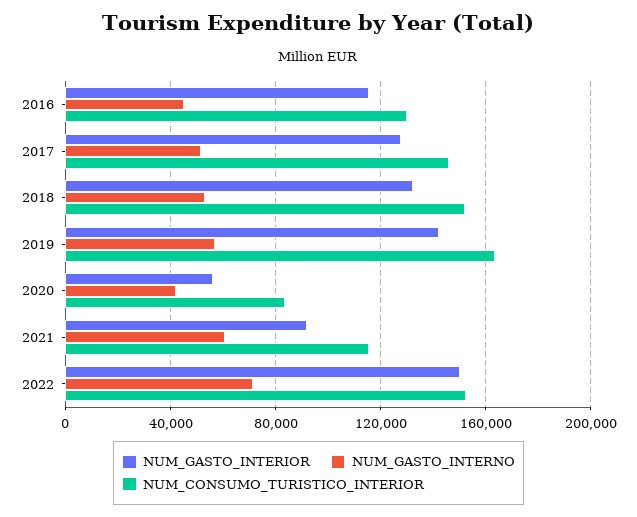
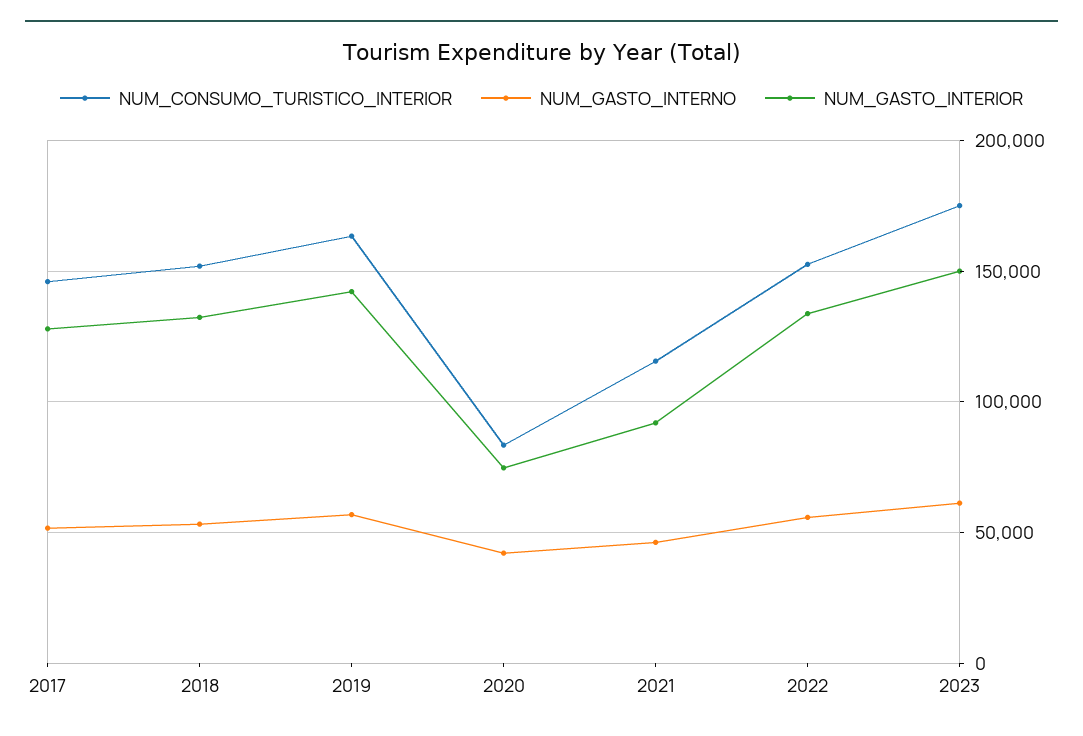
NUM_GASTO_INTERIOR, 2016: 115000 -> none
NUM_GASTO_INTERNO, 2016: 45000 -> none
NUM_CONSUMO_TURISTICO_INTERIOR, 2016: 130000 -> none
NUM_GASTO_INTERIOR, 2020: 55000 -> 75000
NUM_GASTO_INTERNO, 2021: 60000 -> 45000
NUM_GASTO_INTERIOR, 2022: 150000 -> 135000
NUM_GASTO_INTERNO, 2022: 70000 -> 55000
NUM_CONSUMO_TURISTICO_INTERIOR, 2023: none -> 175000
NUM_GASTO_INTERNO, 2023: none -> 60000
NUM_GASTO_INTERIOR, 2023: none -> 150000

